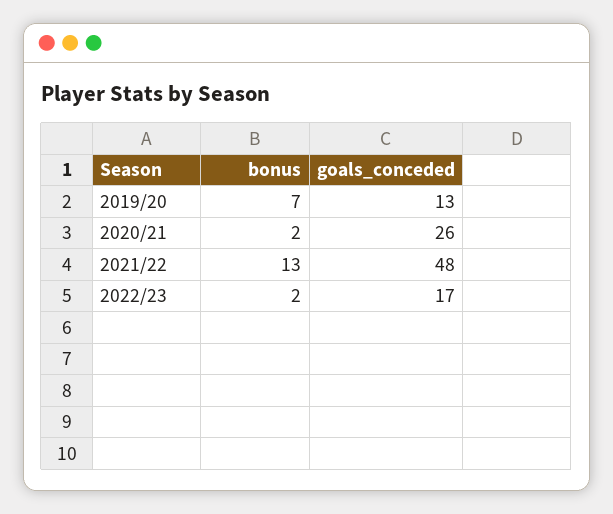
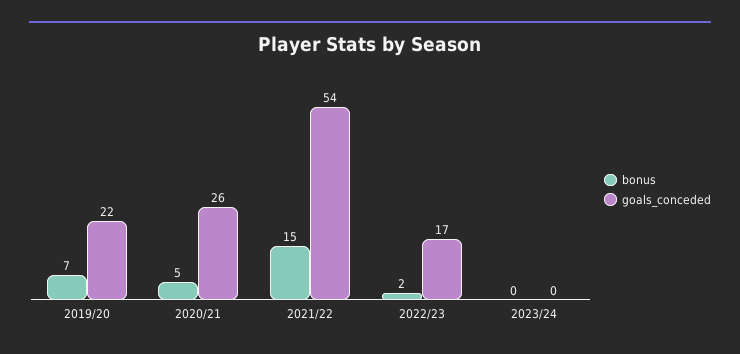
goals_conceded, 2019/20: 13 -> 22
bonus, 2020/21: 2 -> 5
bonus, 2021/22: 13 -> 15
goals_conceded, 2021/22: 48 -> 54
bonus, 2023/24: none -> 0
goals_conceded, 2023/24: none -> 0

